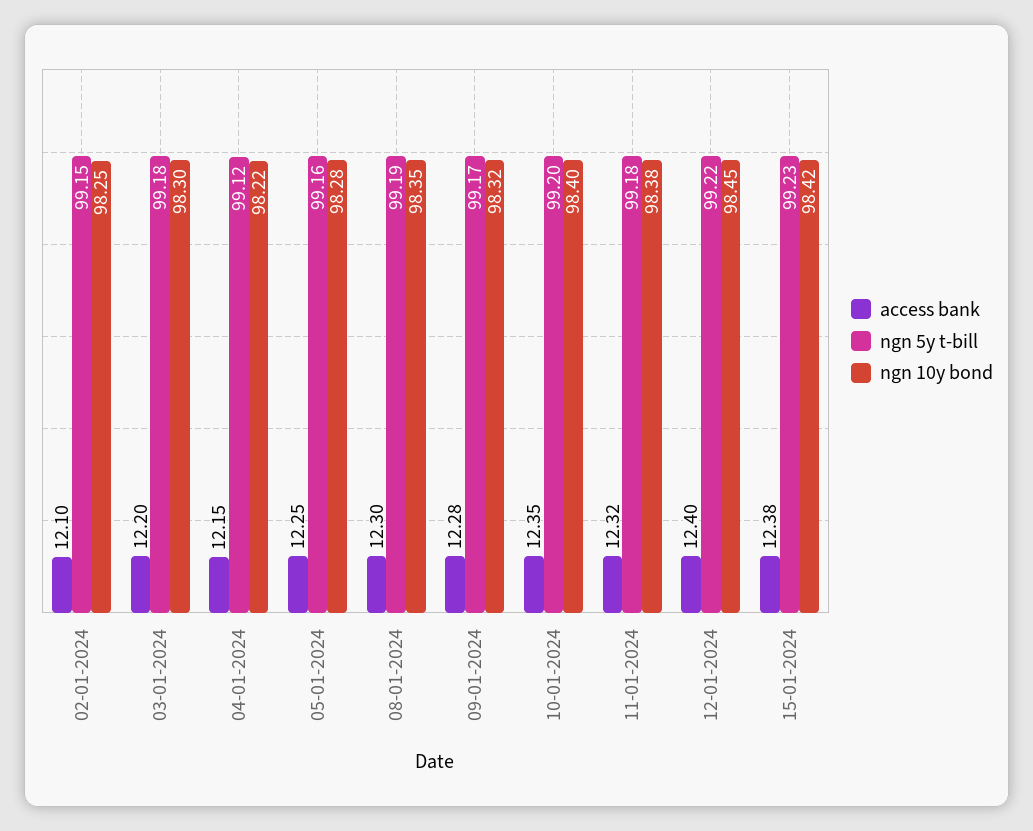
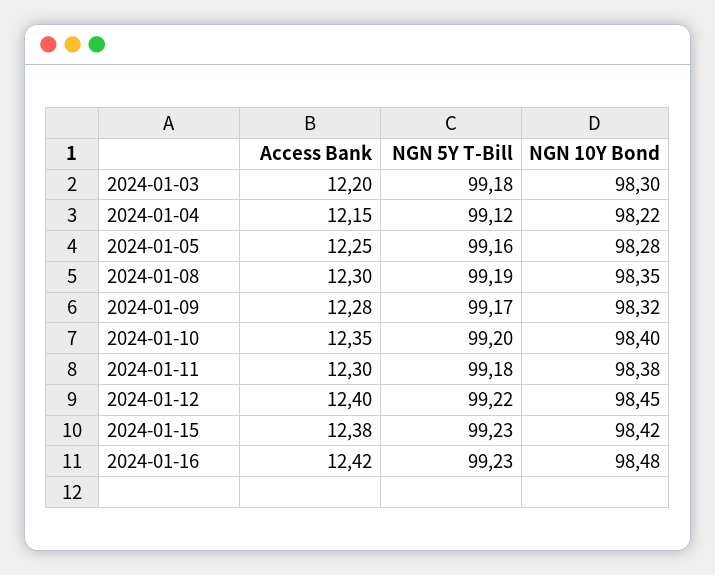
access bank, 02-01-2024: 12.1 -> none
ngn 5y t-bill, 02-01-2024: 99.15 -> none
ngn 10y bond, 02-01-2024: 98.25 -> none
access bank, 11-01-2024: 12.32 -> 12.3
access bank, 2024-01-16: none -> 12.42
ngn 5y t-bill, 2024-01-16: none -> 99.23
ngn 10y bond, 2024-01-16: none -> 98.48

